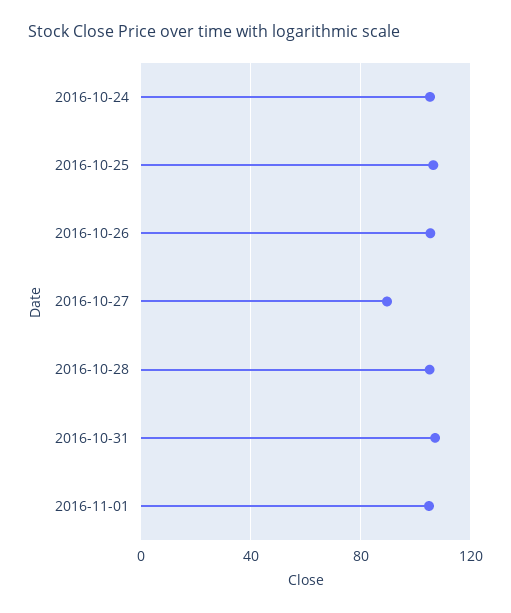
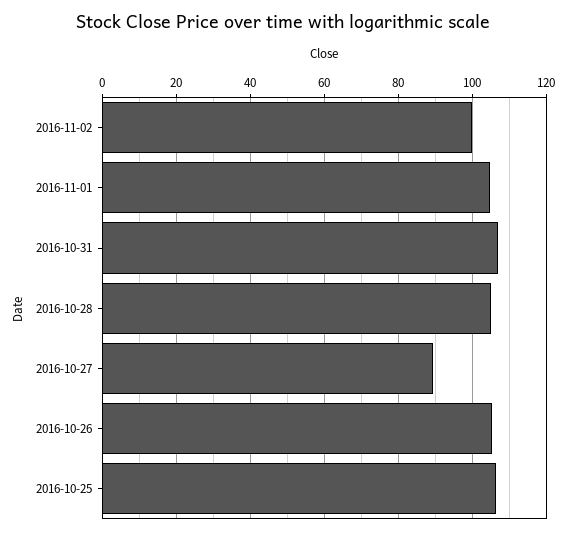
2016-10-24: 105 -> none
2016-11-02: none -> 100

